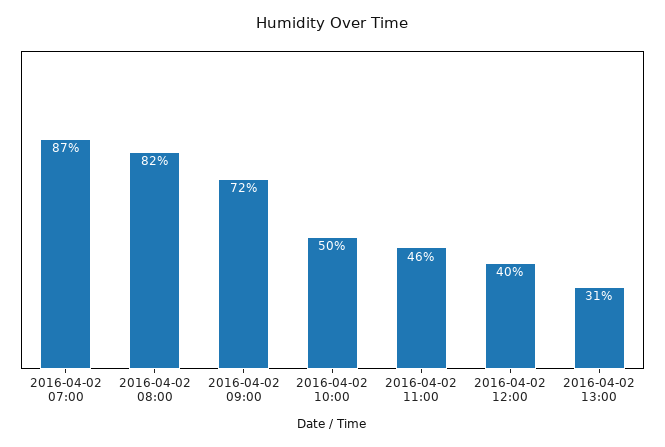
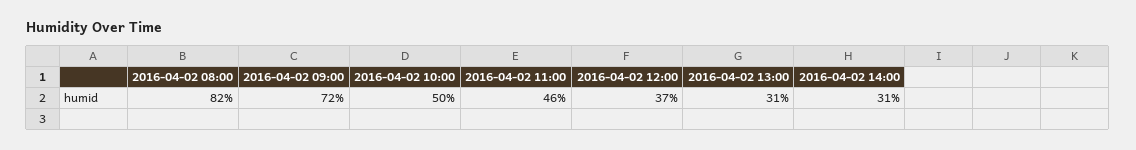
2016-04-02 07:00: 87 -> none
2016-04-02 12:00: 40 -> 37
2016-04-02 14:00: none -> 31

